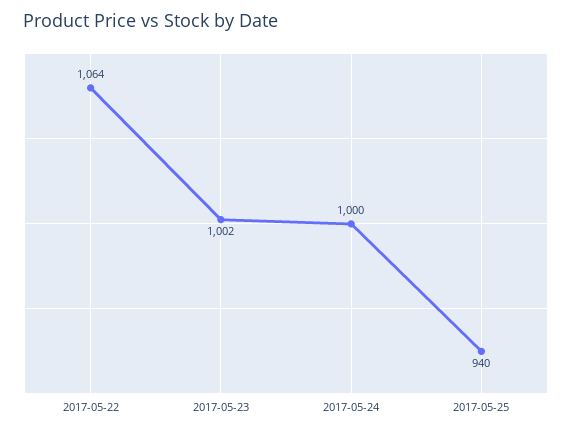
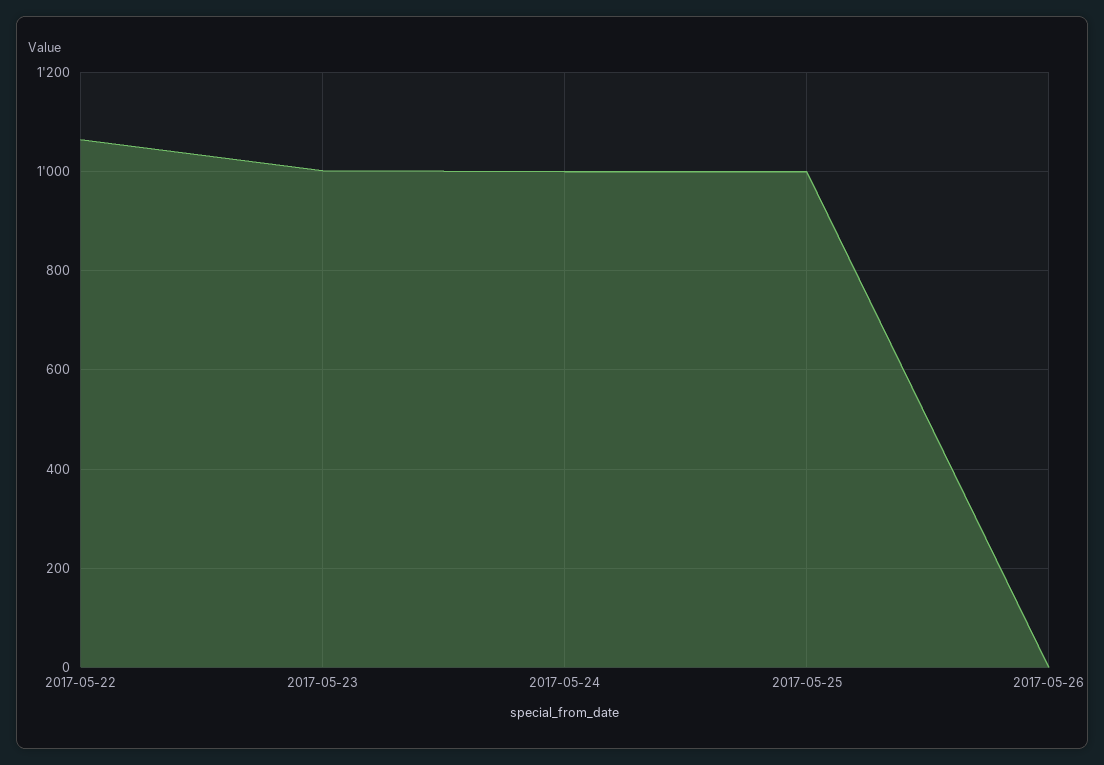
2017-05-25: 940 -> 1000
2017-05-26: none -> 0

